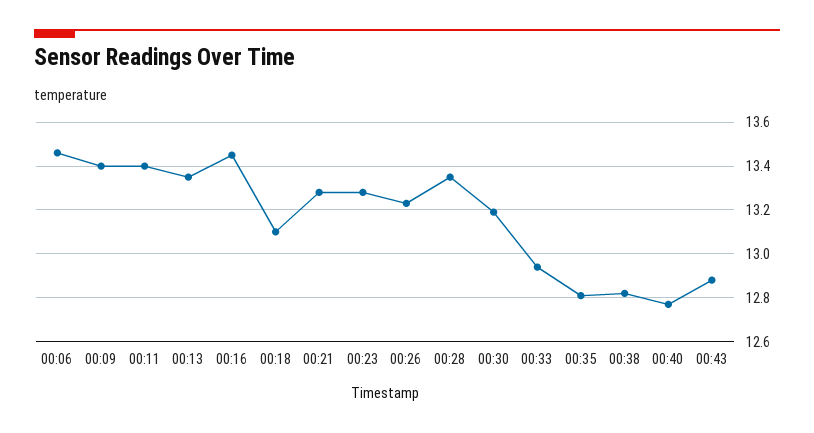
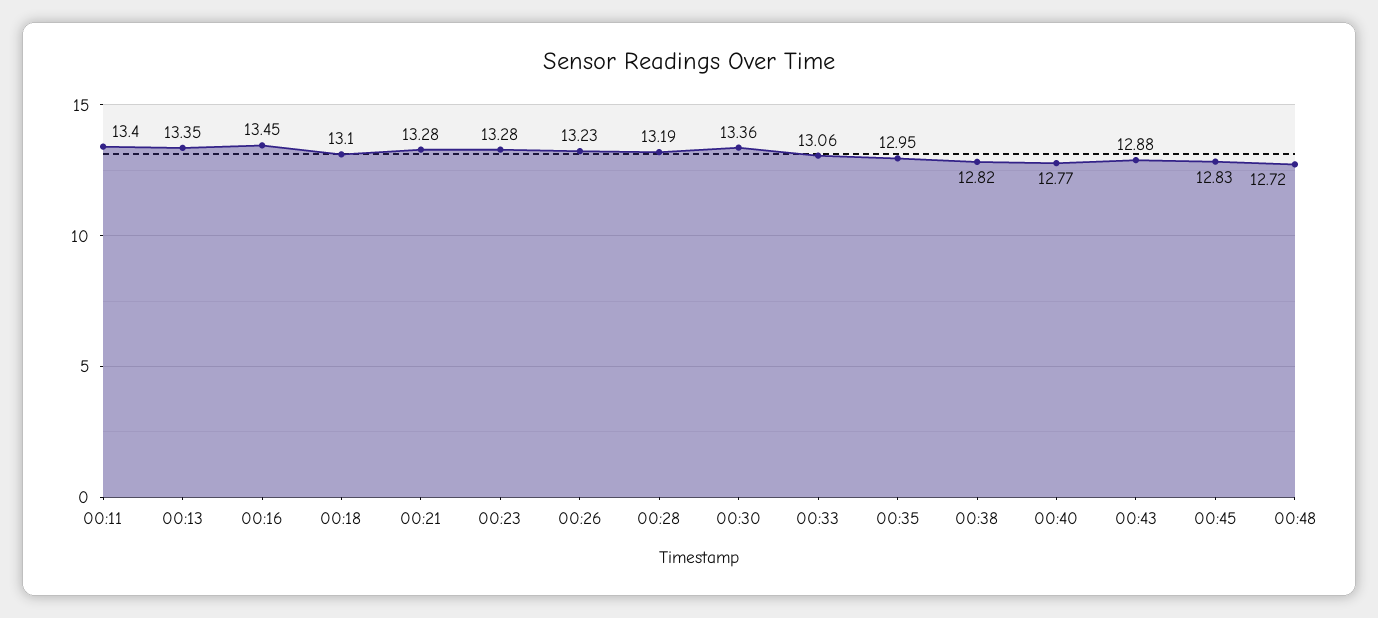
00:06: 13.45 -> none
00:09: 13.4 -> none
00:28: 13.35 -> 13.19
00:30: 13.2 -> 13.36
00:33: 12.95 -> 13.06
00:35: 12.8 -> 12.95
00:45: none -> 12.83
00:48: none -> 12.72

